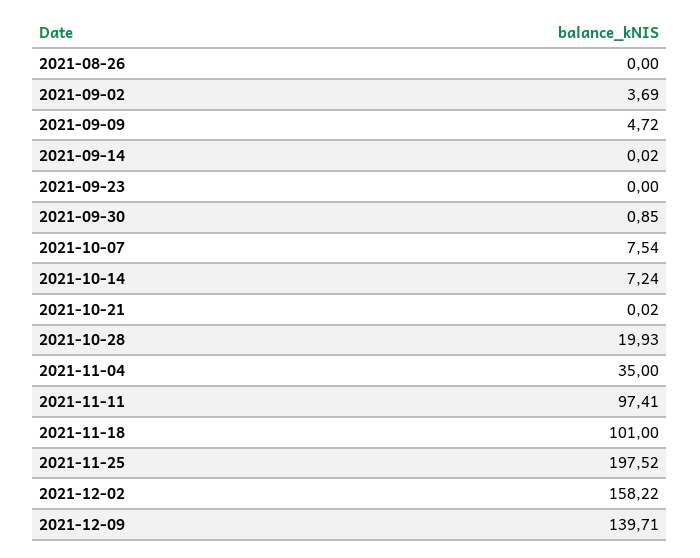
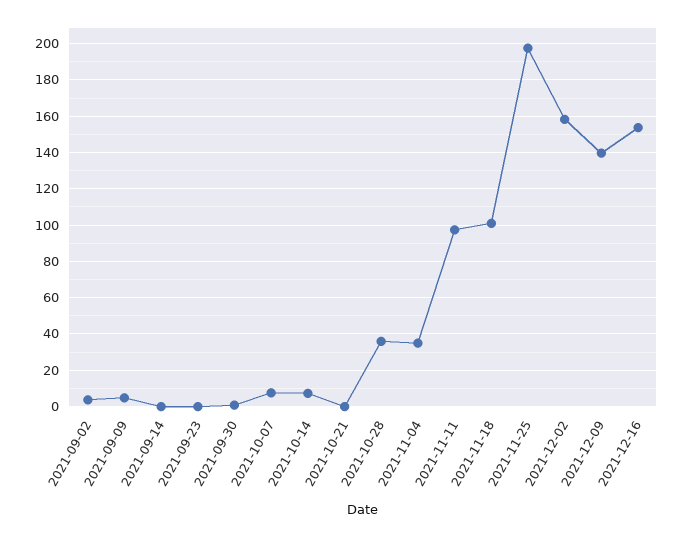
2021-08-26: 0 -> none
2021-10-28: 19.93 -> 35
2021-12-16: none -> 155

